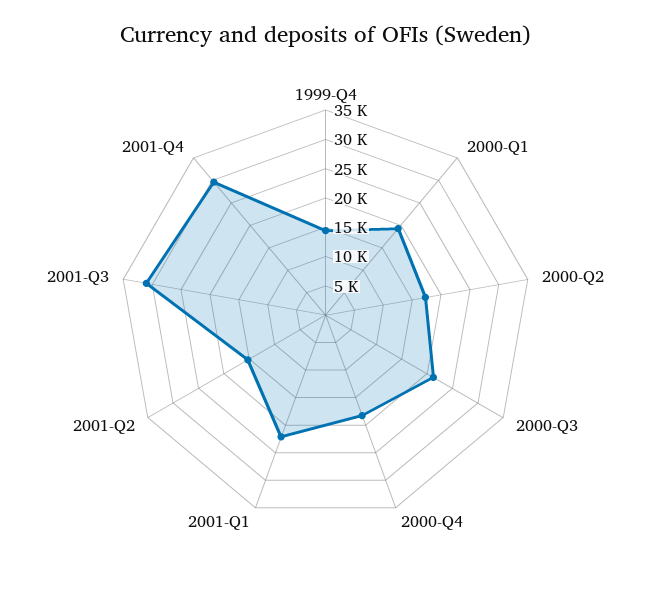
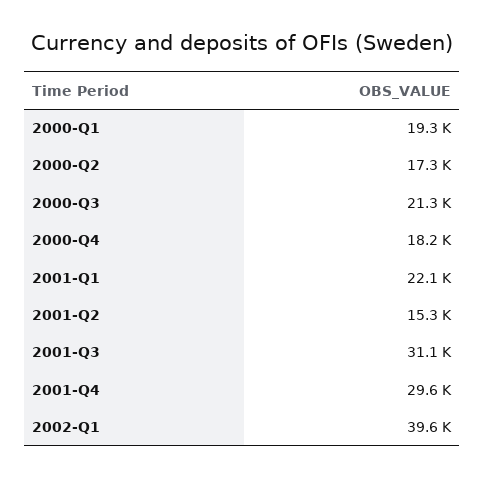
1999-Q4: 15000 -> none
2002-Q1: none -> 39600

